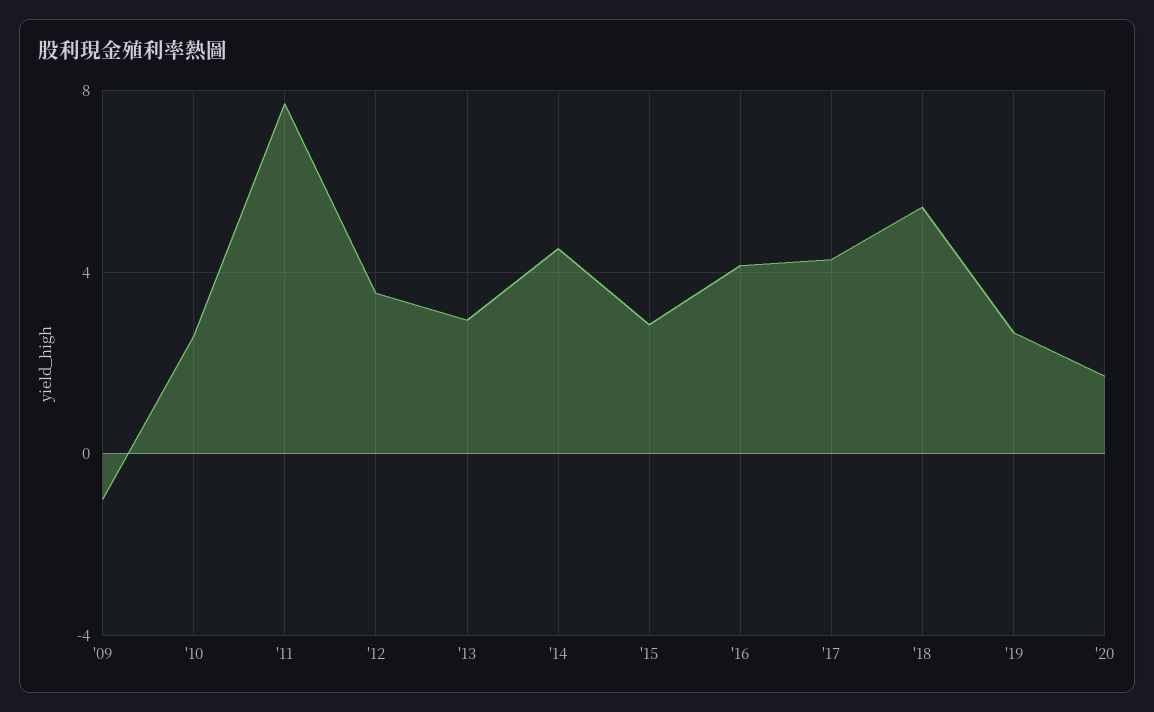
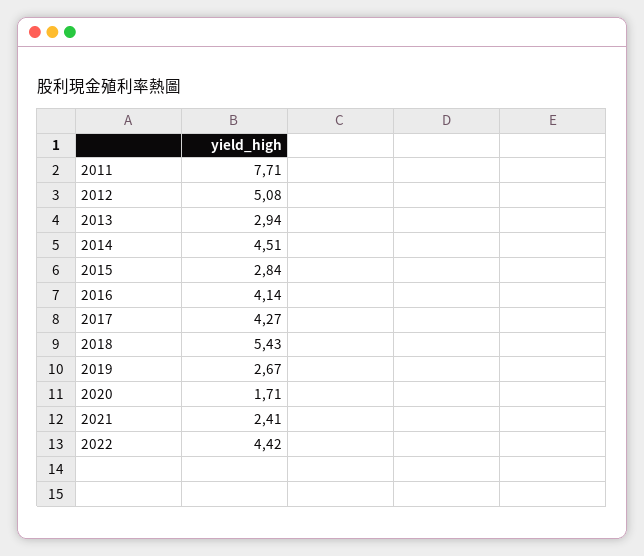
'09: -1 -> none
'10: 2.5 -> none
'12: 3.5 -> 5.08
2021: none -> 2.41
2022: none -> 4.42

